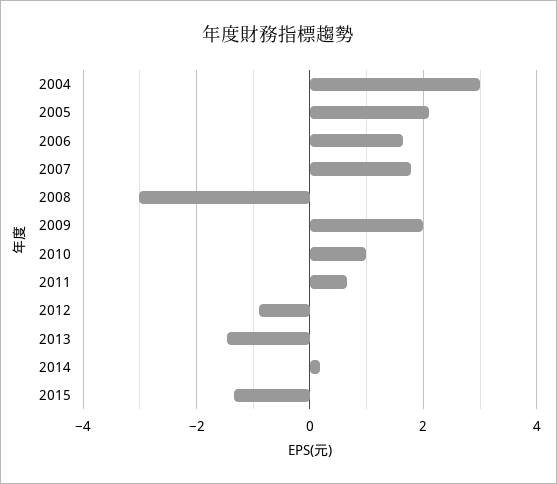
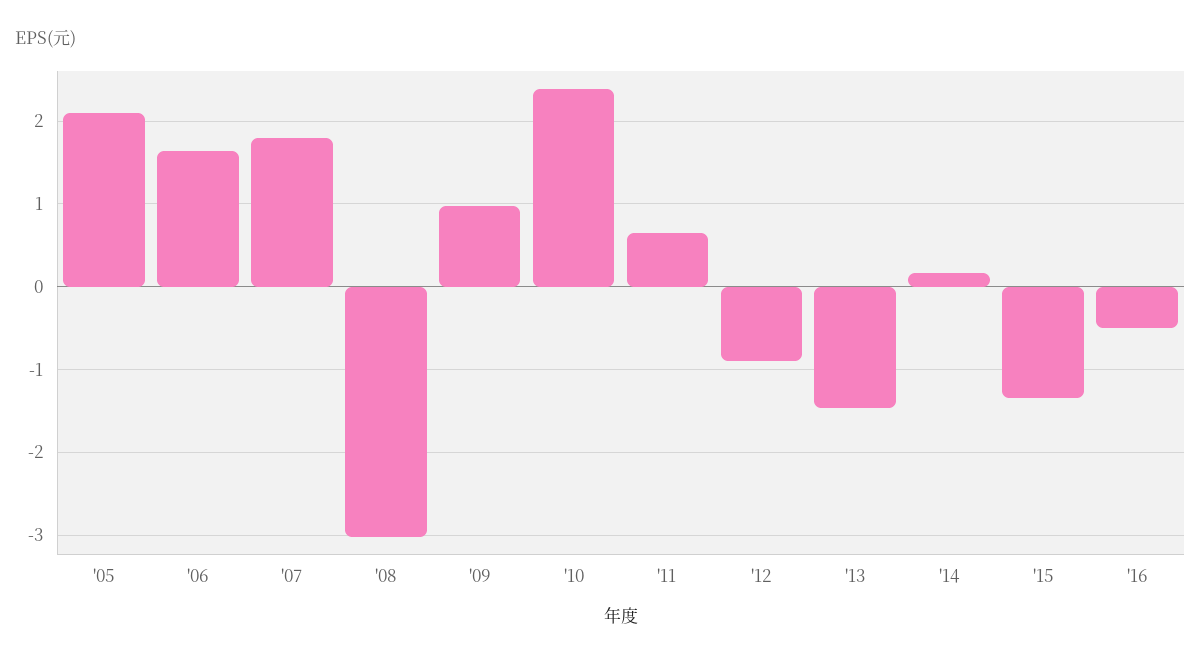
2004: 3 -> none
2009: 2 -> 1
2010: 1 -> 2.4
'16: none -> -0.5

